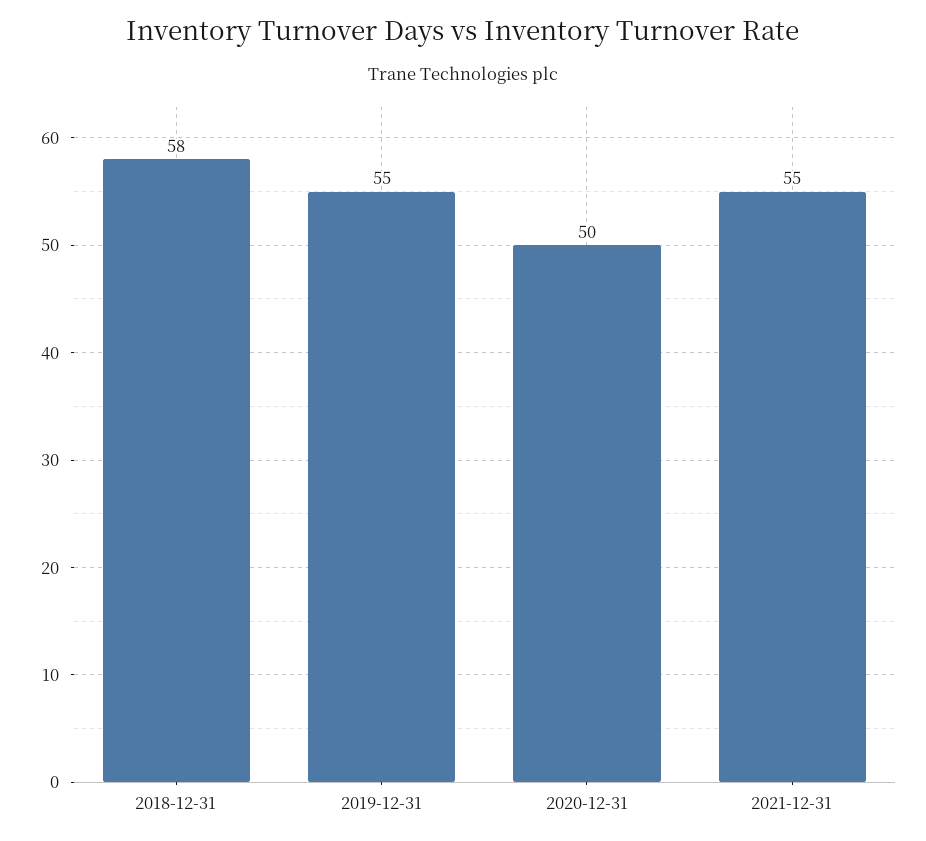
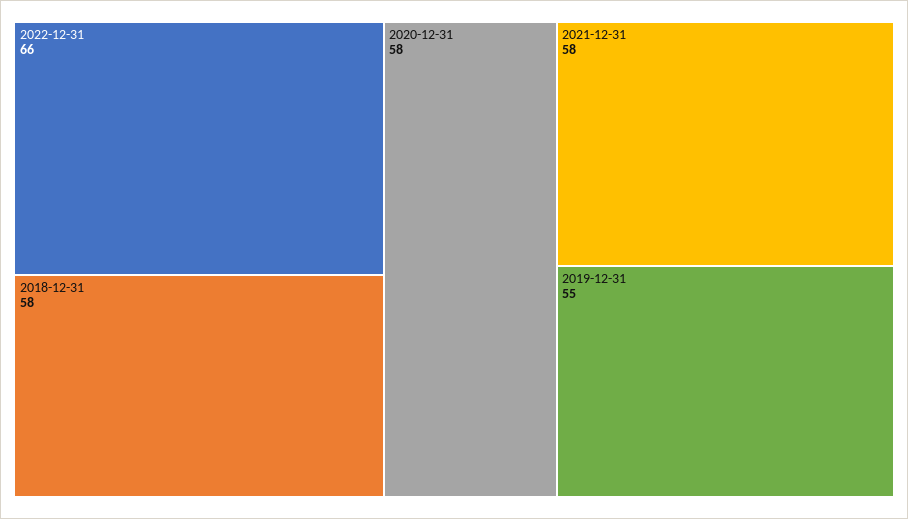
2020-12-31: 50 -> 58
2021-12-31: 55 -> 58
2022-12-31: none -> 66

